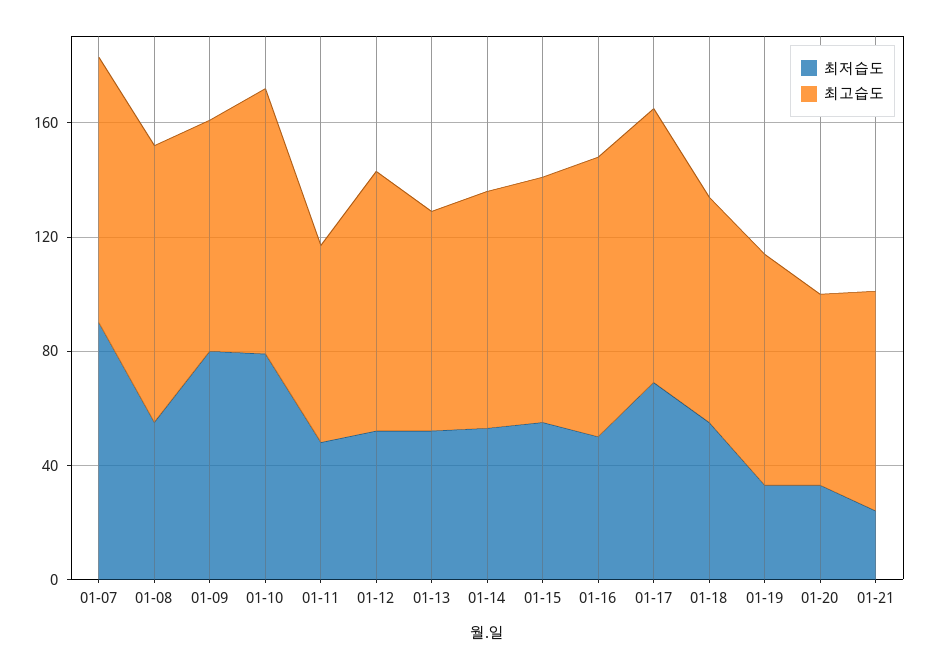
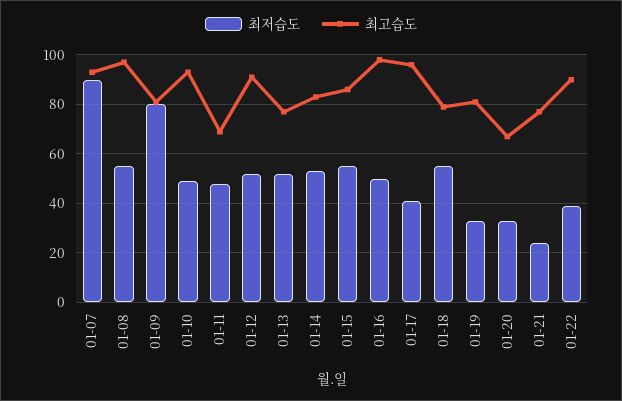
최저습도, 01-10: 80 -> 50
최저습도, 01-17: 70 -> 40
최저습도, 01-22: none -> 40
최고습도, 01-22: none -> 90

